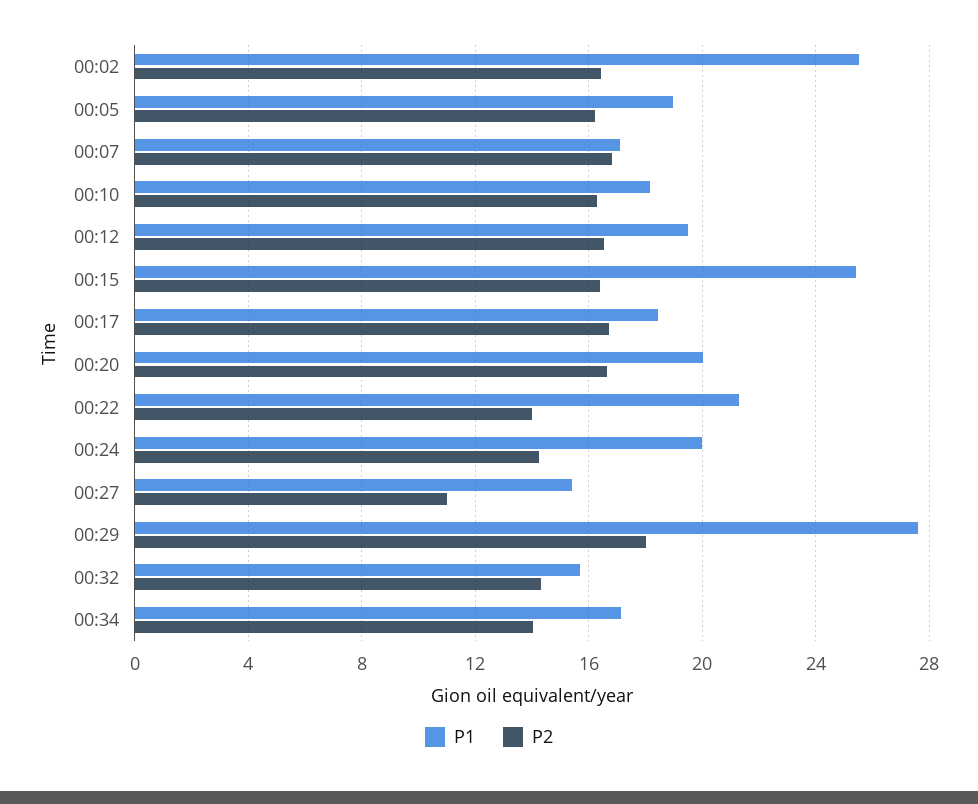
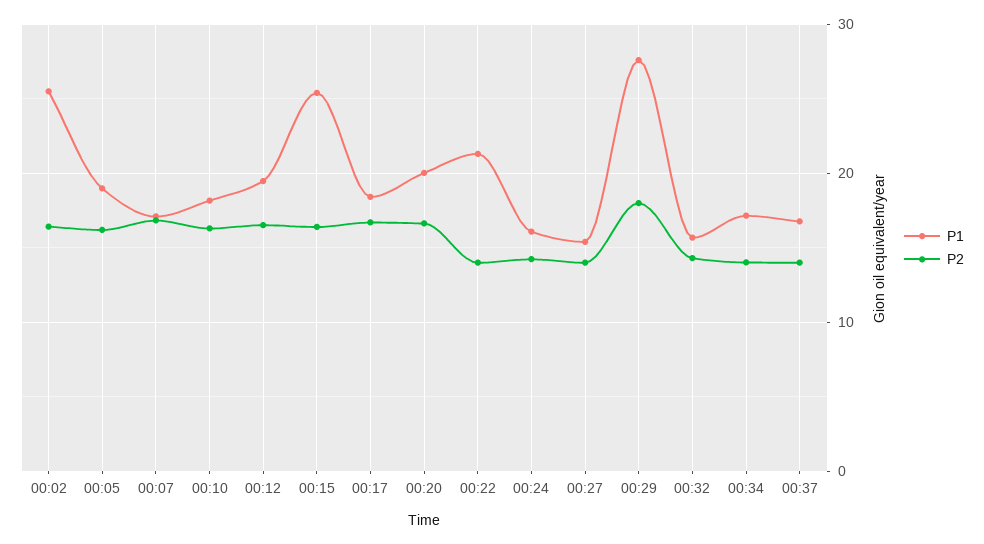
P1, 00:24: 20 -> 16
P2, 00:27: 11 -> 14
P1, 00:37: none -> 17
P2, 00:37: none -> 14

